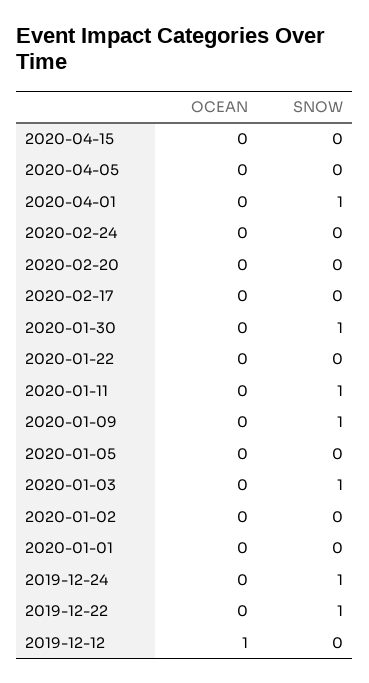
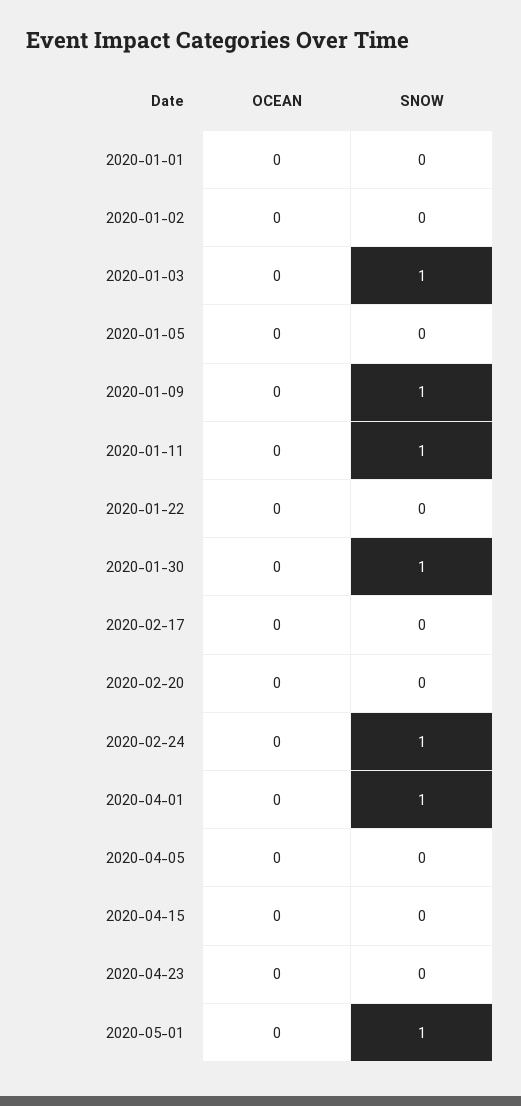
SNOW, 2020-02-24: 0 -> 1
OCEAN, 2019-12-24: 0 -> none
SNOW, 2019-12-24: 1 -> none
OCEAN, 2019-12-22: 0 -> none
SNOW, 2019-12-22: 1 -> none
OCEAN, 2019-12-12: 1 -> none
SNOW, 2019-12-12: 0 -> none
OCEAN, 2020-04-23: none -> 0
SNOW, 2020-04-23: none -> 0
OCEAN, 2020-05-01: none -> 0
SNOW, 2020-05-01: none -> 1

